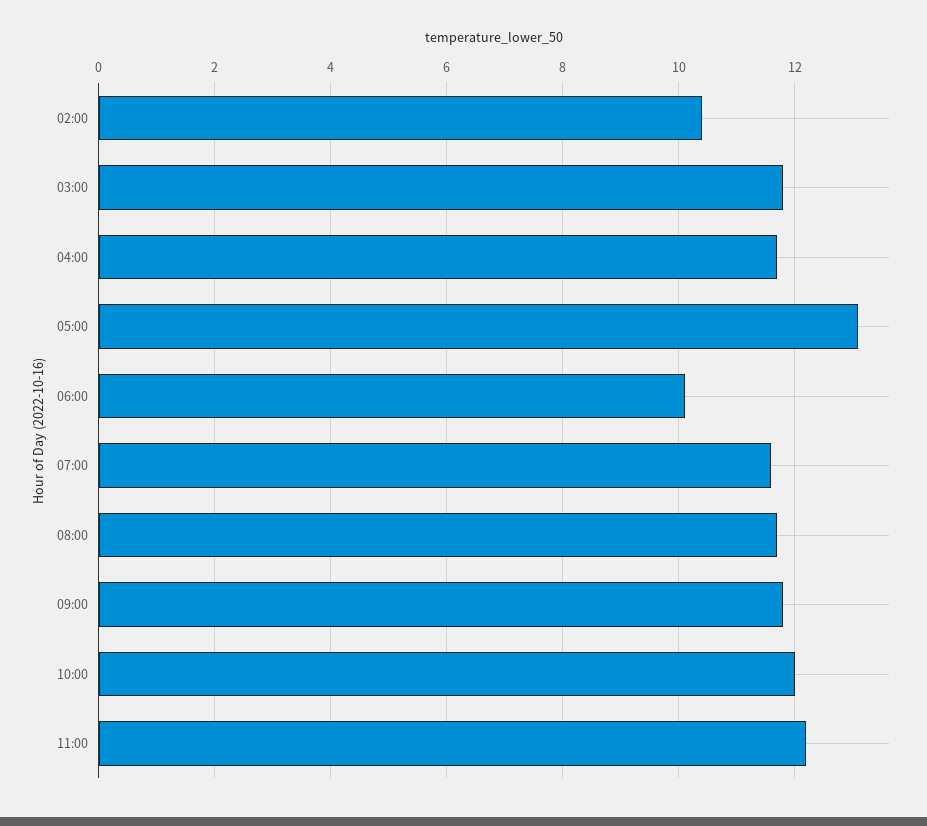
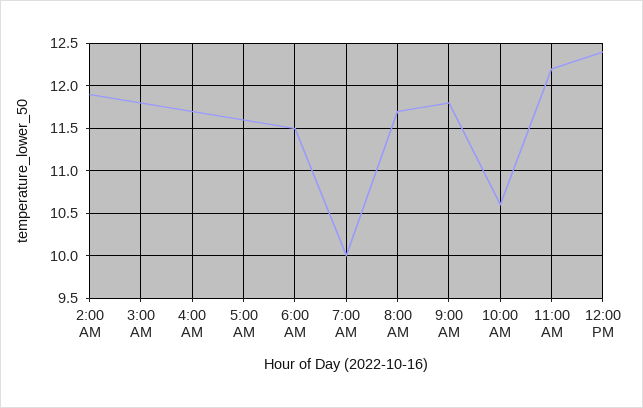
02:00: 10.5 -> 11.9
05:00: 13 -> 11.6
06:00: 10 -> 11.5
07:00: 11.5 -> 10
10:00: 12 -> 10.6
12:00 PM: none -> 12.4

